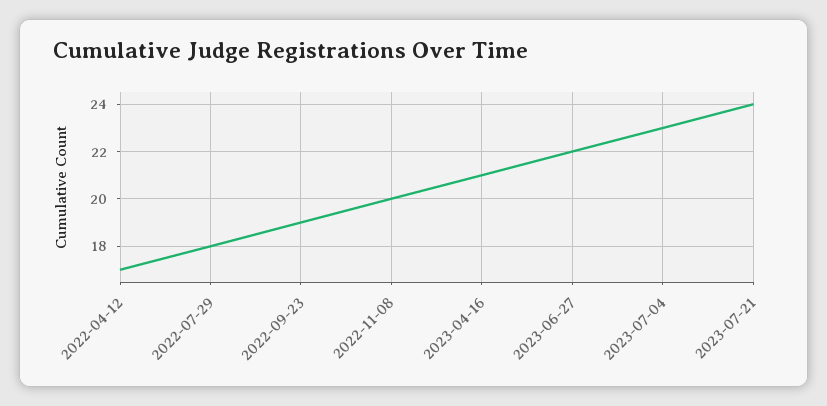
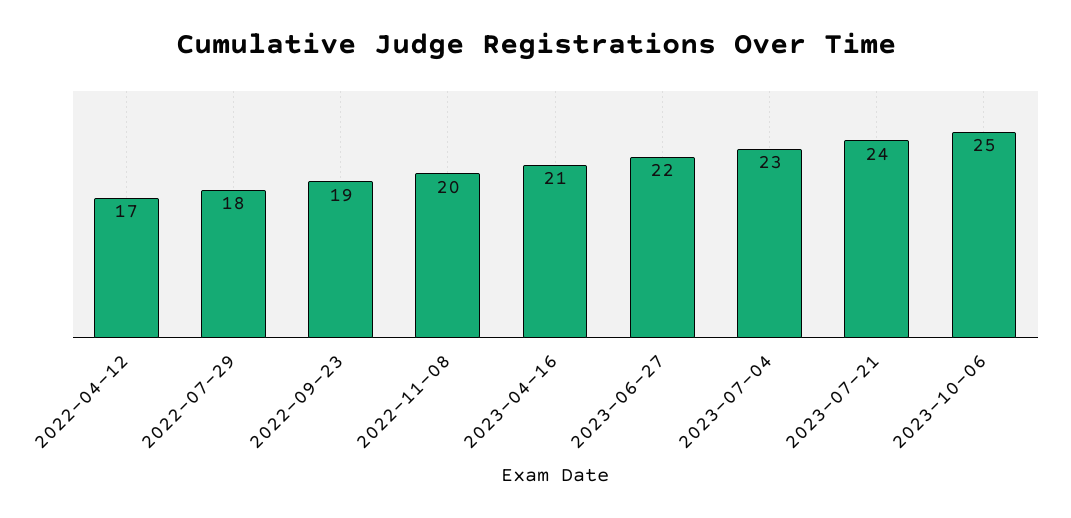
2023-10-06: none -> 25

